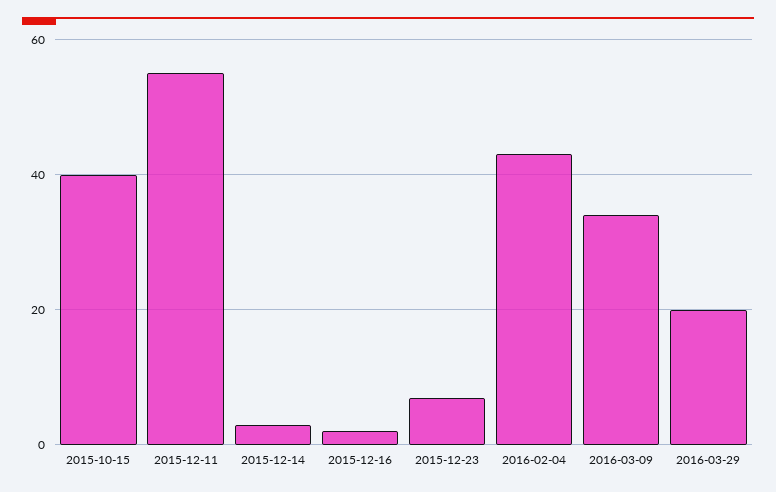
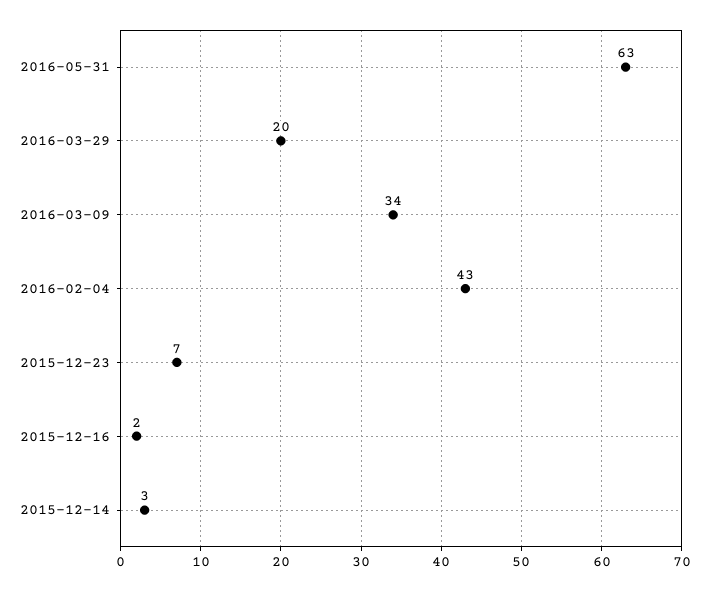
2015-10-15: 40 -> none
2015-12-11: 55 -> none
2016-05-31: none -> 63

